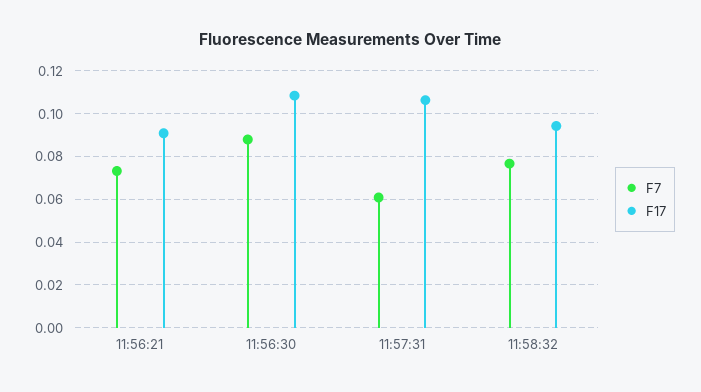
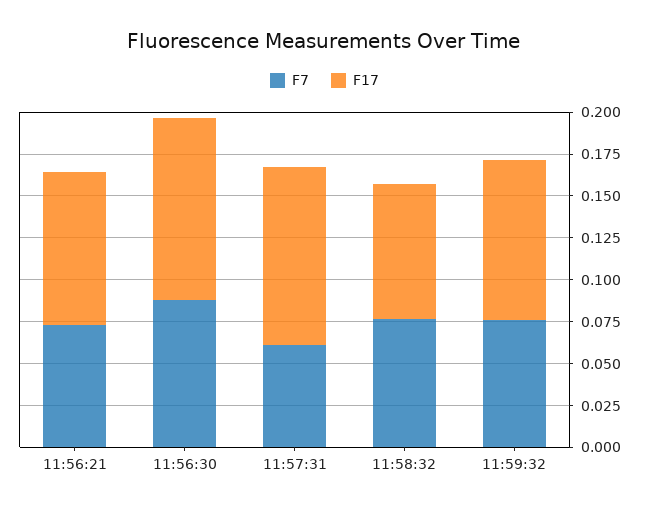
F17, 11:58:32: 0.095 -> 0.08
F7, 11:59:32: none -> 0.075
F17, 11:59:32: none -> 0.095

